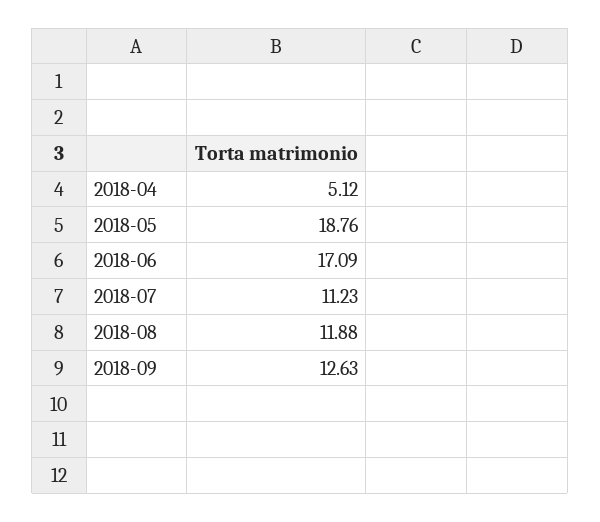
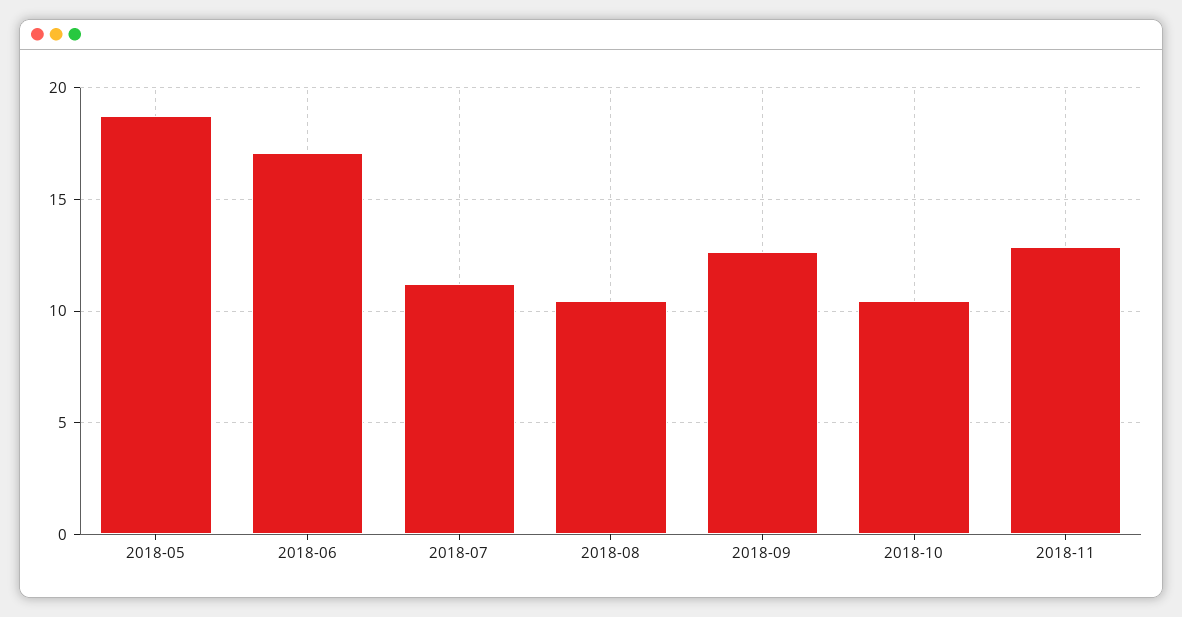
2018-04: 5.12 -> none
2018-08: 11.88 -> 10.5
2018-10: none -> 10.5
2018-11: none -> 13

